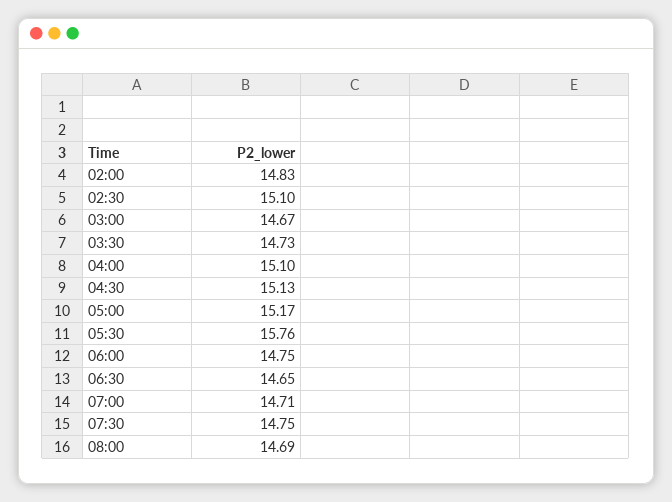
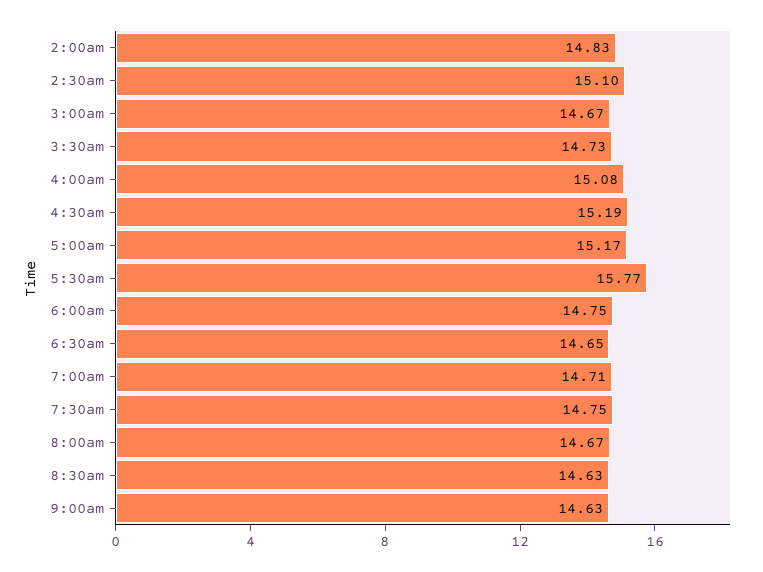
04:00: 15.1 -> 15.08
04:30: 15.13 -> 15.19
05:30: 15.76 -> 15.77
08:00: 14.69 -> 14.67
8:30am: none -> 14.63
9:00am: none -> 14.63

